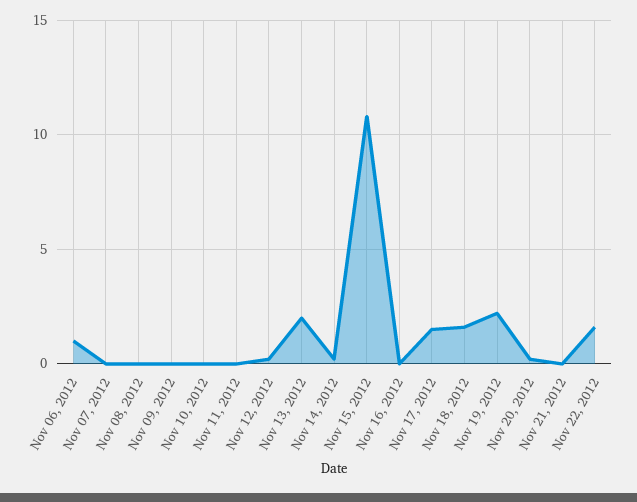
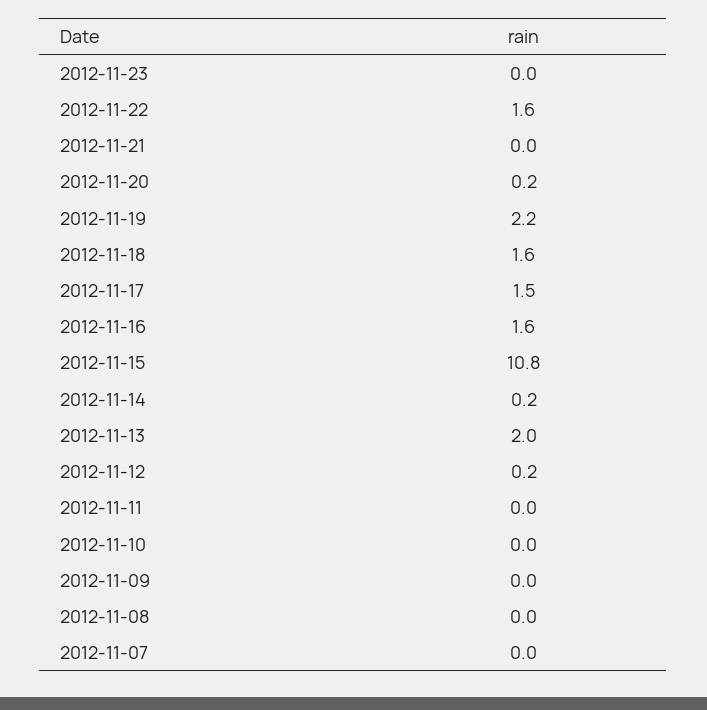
Nov 06, 2012: 1 -> none
Nov 16, 2012: 0 -> 1.6
2012-11-23: none -> 0

